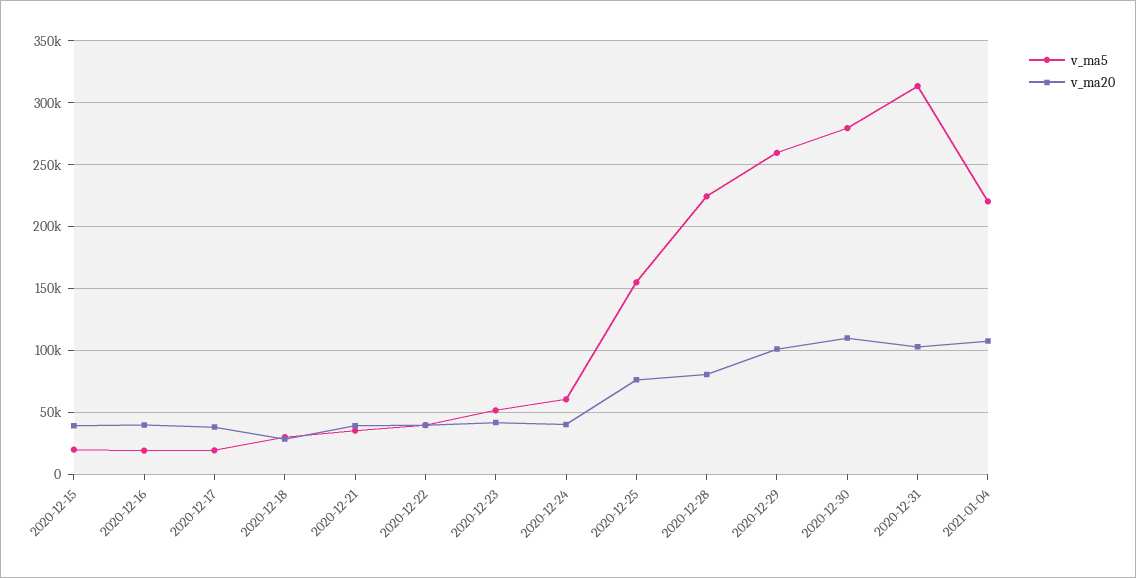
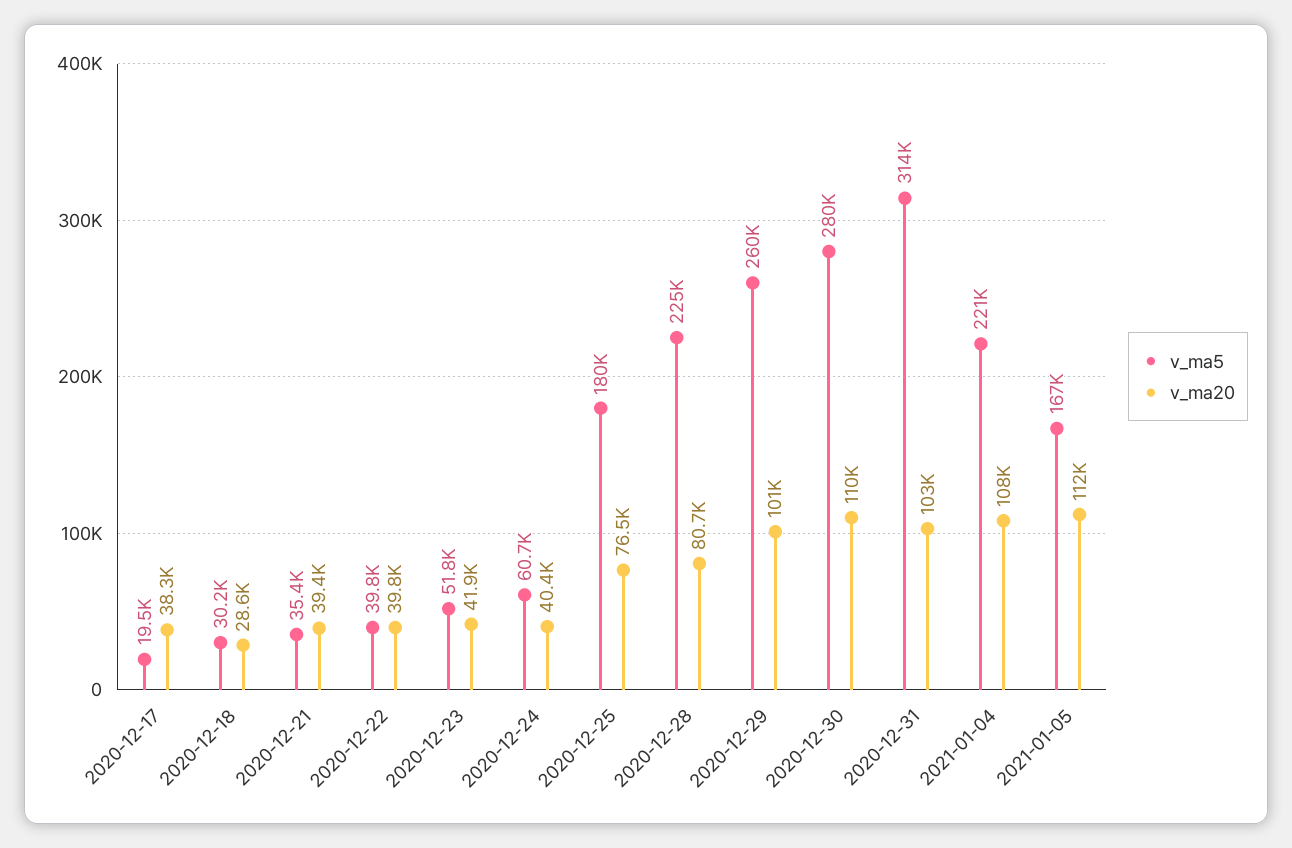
v_ma5, 2020-12-15: 20000 -> none
v_ma20, 2020-12-15: 40000 -> none
v_ma5, 2020-12-16: 20000 -> none
v_ma20, 2020-12-16: 40000 -> none
v_ma5, 2020-12-25: 155000 -> 180000
v_ma5, 2021-01-05: none -> 167000
v_ma20, 2021-01-05: none -> 112000

